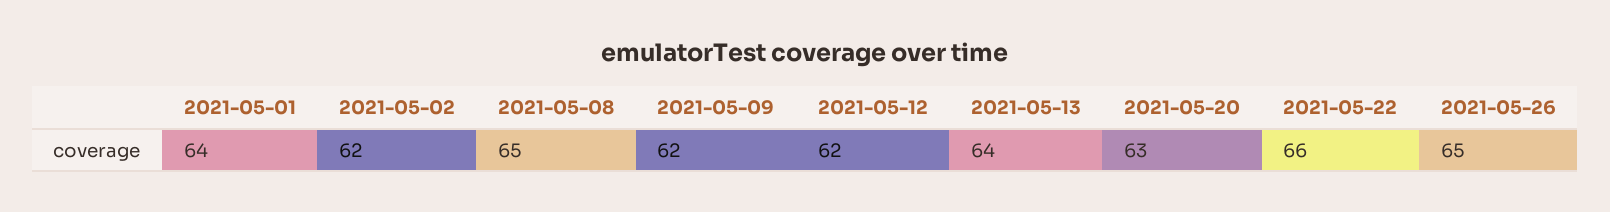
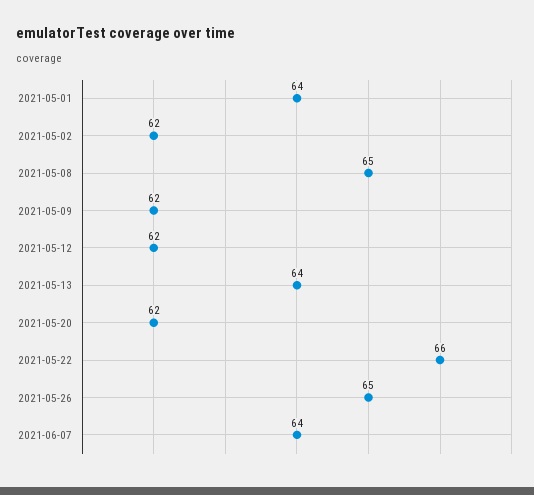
2021-05-20: 63 -> 62
2021-06-07: none -> 64

